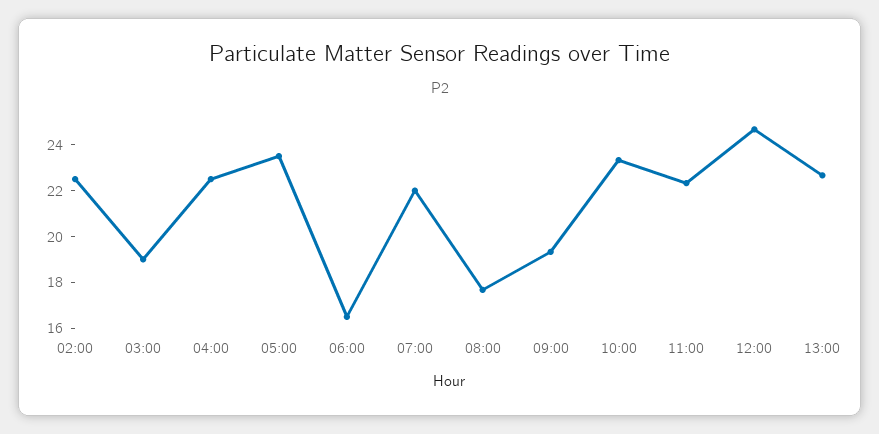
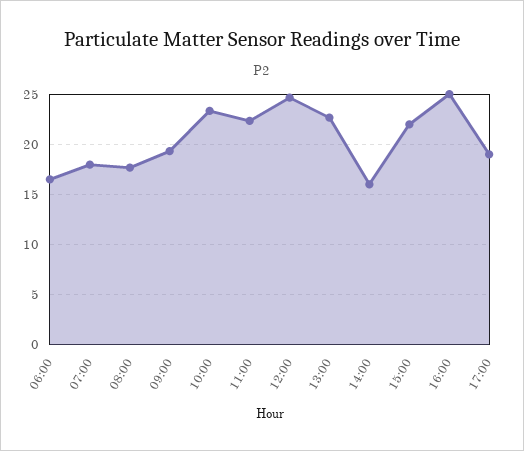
02:00: 22.5 -> none
03:00: 19 -> none
04:00: 22.5 -> none
05:00: 23.5 -> none
07:00: 22 -> 18
14:00: none -> 16
15:00: none -> 22
16:00: none -> 25
17:00: none -> 19

